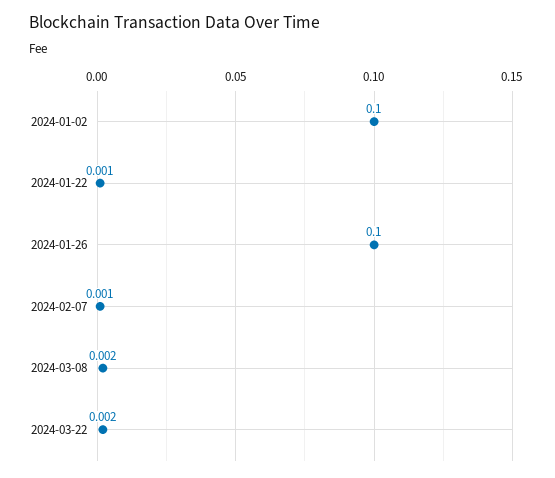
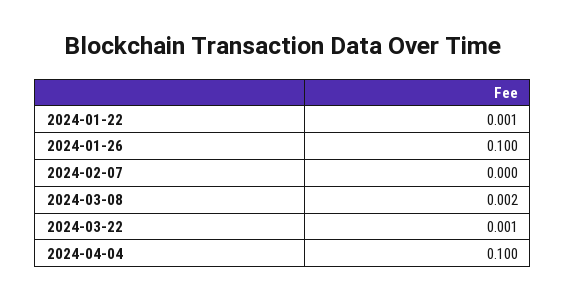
2024-01-02: 0.1 -> none
2024-02-07: 0.001 -> 0
2024-03-22: 0.002 -> 0.001
2024-04-04: none -> 0.1

